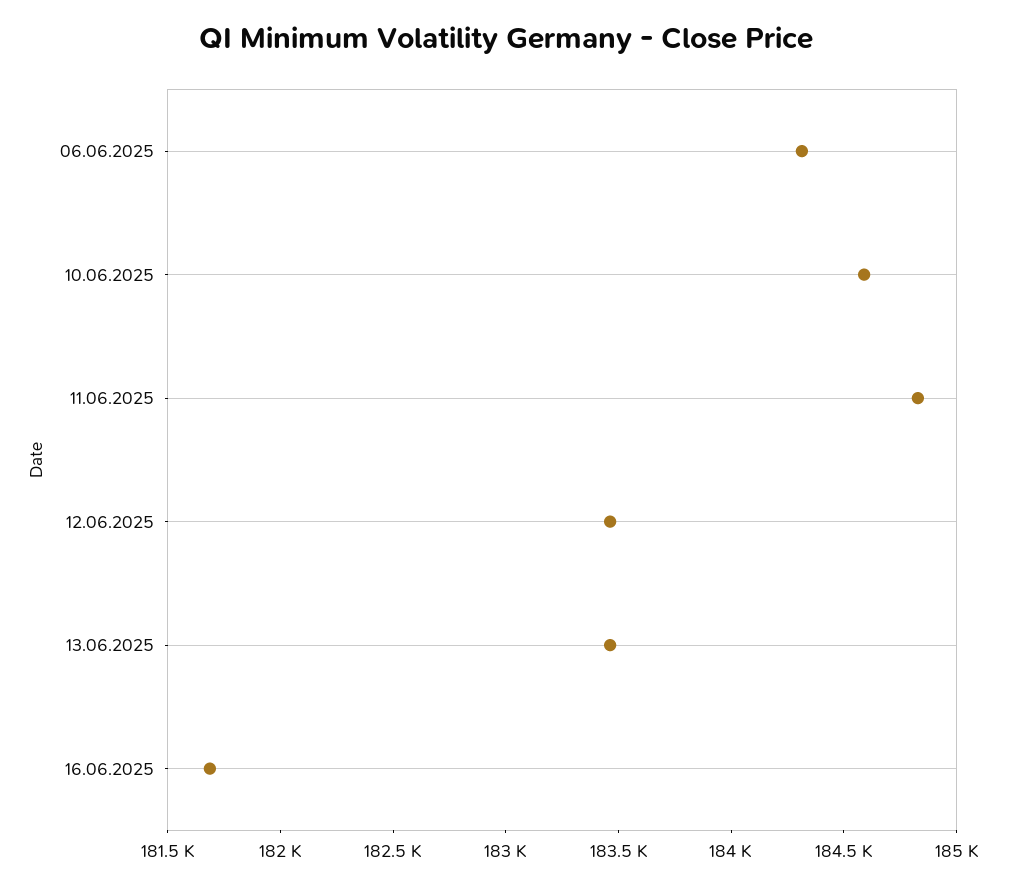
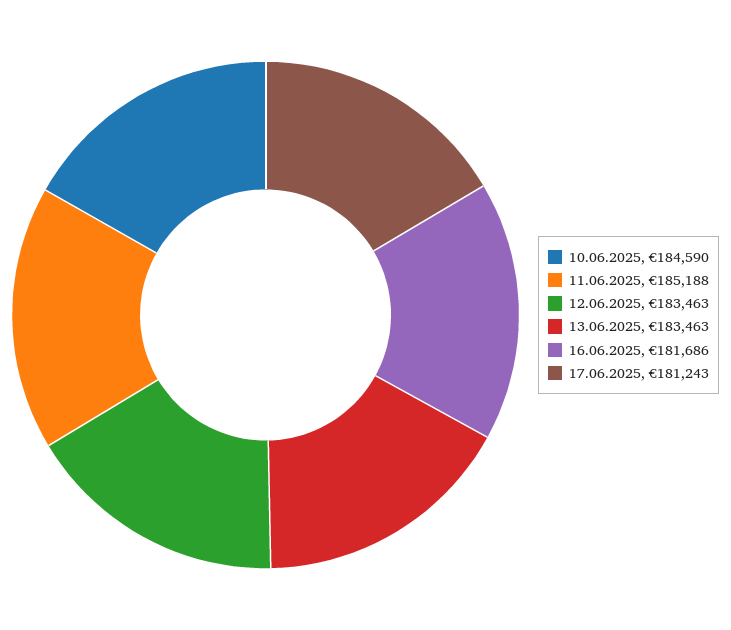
06.06.2025: 184300 -> none
11.06.2025: 184800 -> 185188
17.06.2025: none -> 181243

